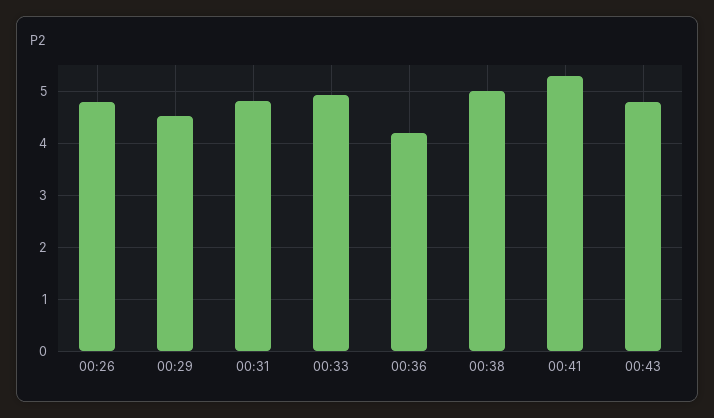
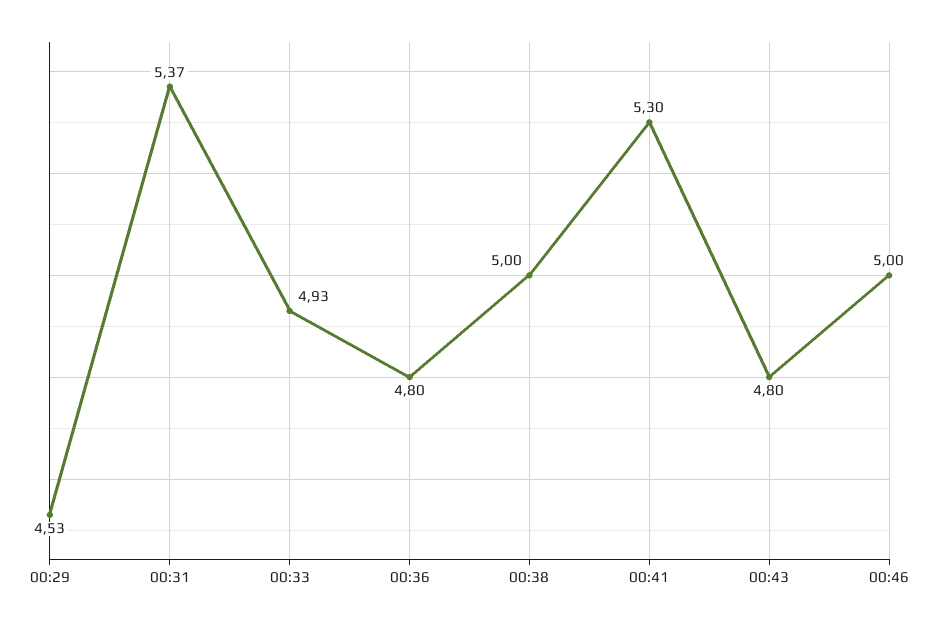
00:26: 4.8 -> none
00:31: 4.8 -> 5.37
00:36: 4.2 -> 4.8
00:46: none -> 5

